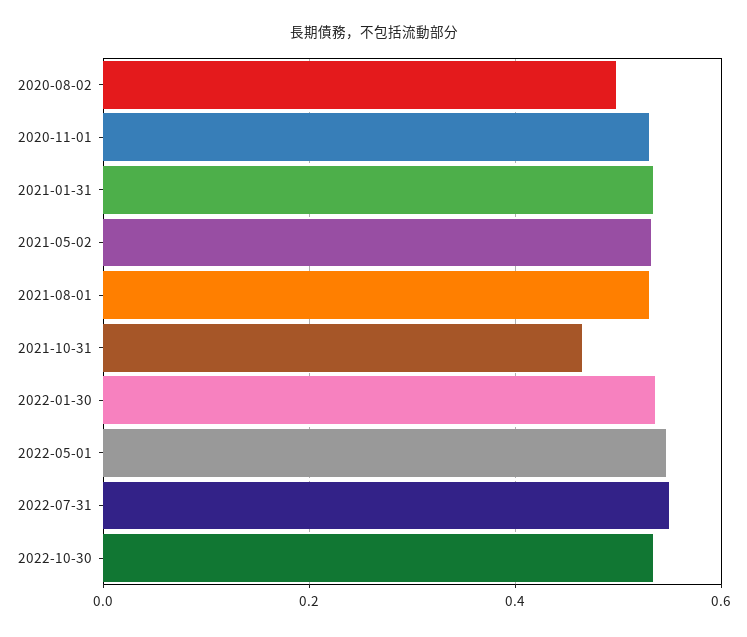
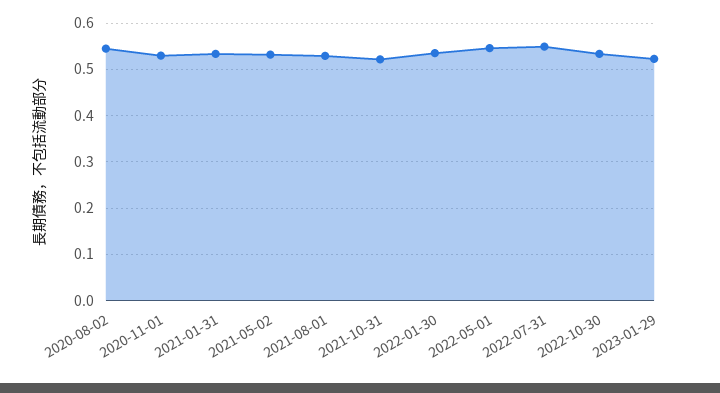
2020-08-02: 0.5 -> 0.54
2021-10-31: 0.46 -> 0.52
2023-01-29: none -> 0.52

